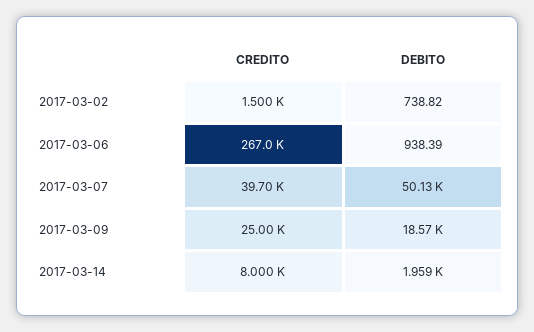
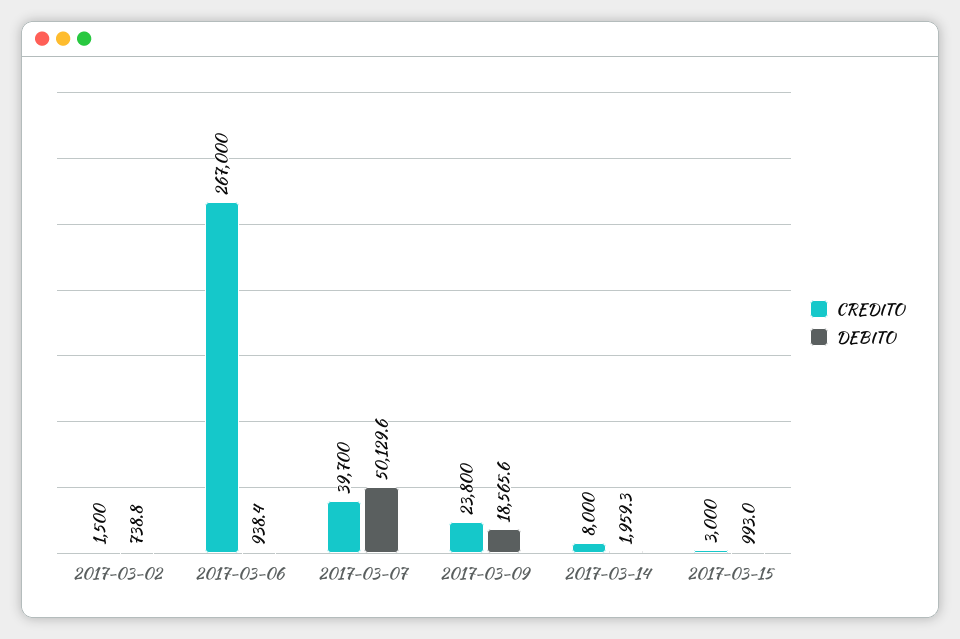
CREDITO, 2017-03-09: 25000 -> 23800
CREDITO, 2017-03-15: none -> 3000
DEBITO, 2017-03-15: none -> 993

